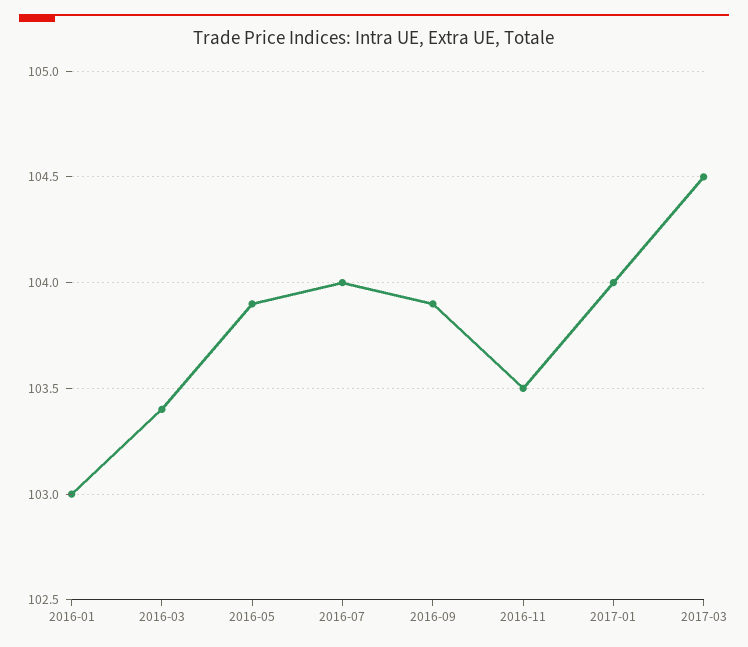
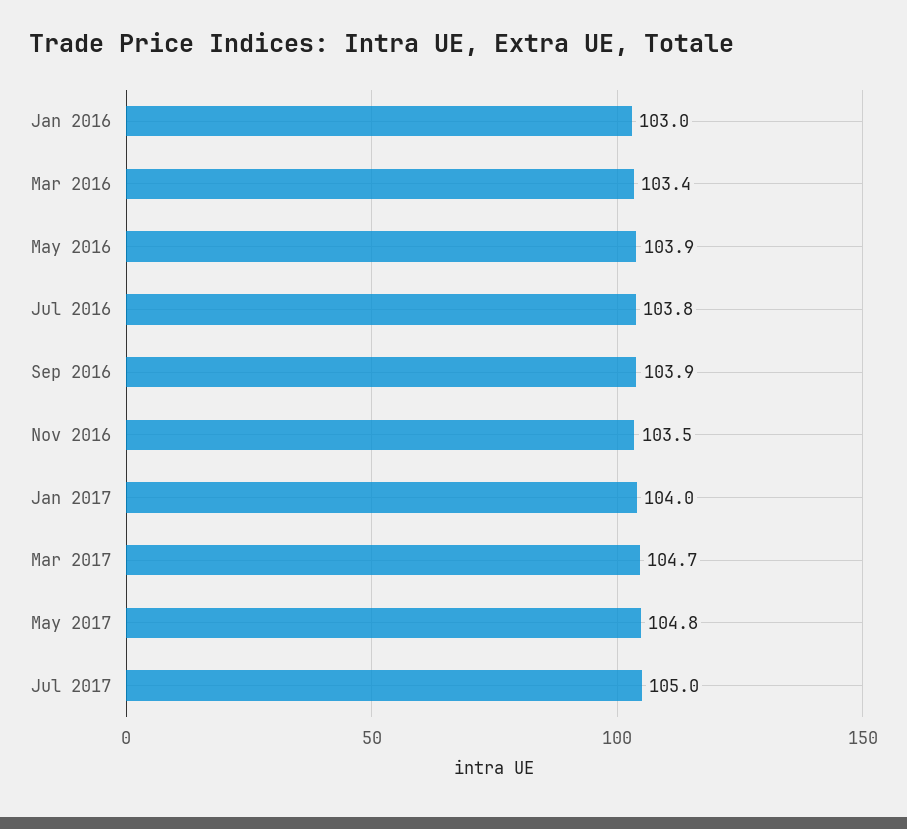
2016-07: 104 -> 103.8
2017-03: 104.5 -> 104.7
May 2017: none -> 104.8
Jul 2017: none -> 105

